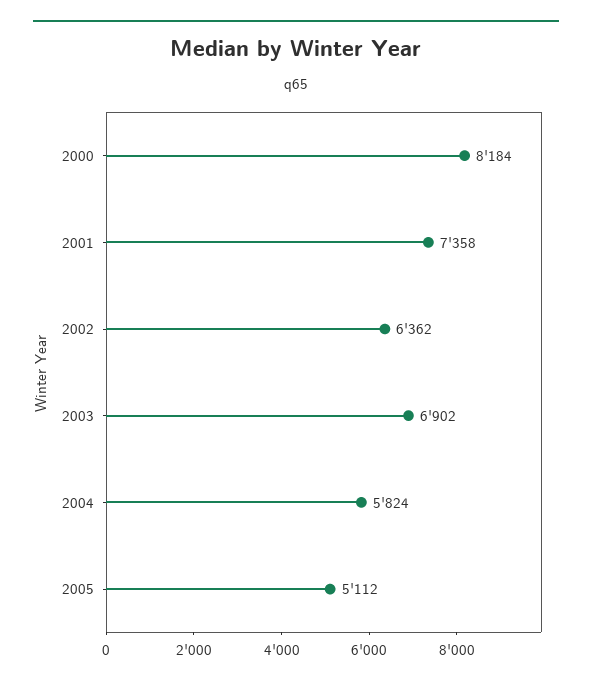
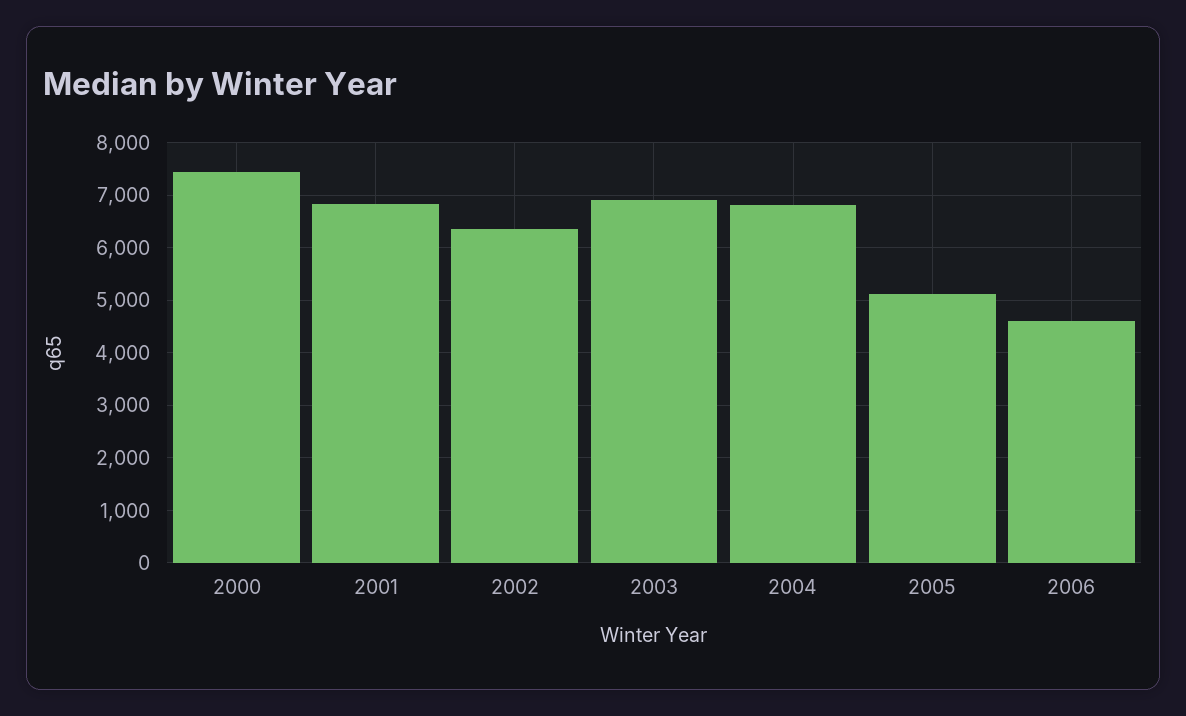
2000: 8184 -> 7400
2001: 7358 -> 6800
2004: 5824 -> 6800
2006: none -> 4600

